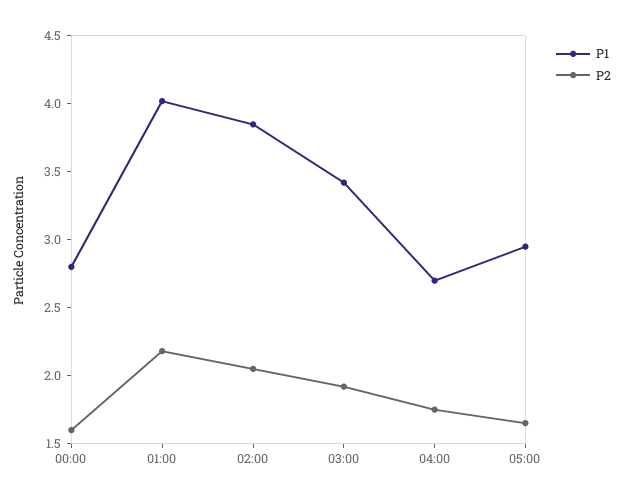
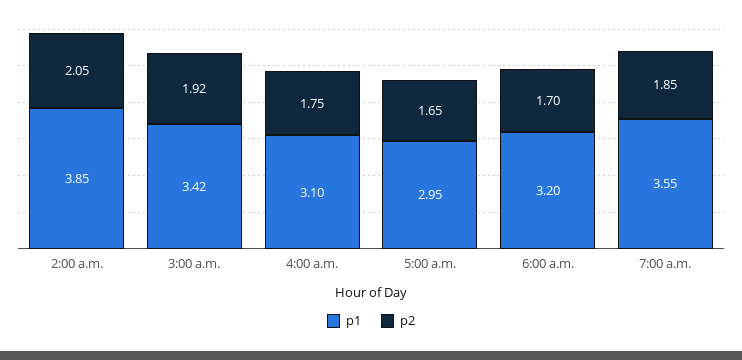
P1, 00:00: 2.8 -> none
P2, 00:00: 1.6 -> none
P1, 01:00: 4 -> none
P2, 01:00: 2.2 -> none
P1, 04:00: 2.7 -> 3.1
P1, 6:00 a.m.: none -> 3.2
P2, 6:00 a.m.: none -> 1.7
P1, 7:00 a.m.: none -> 3.55
P2, 7:00 a.m.: none -> 1.85

